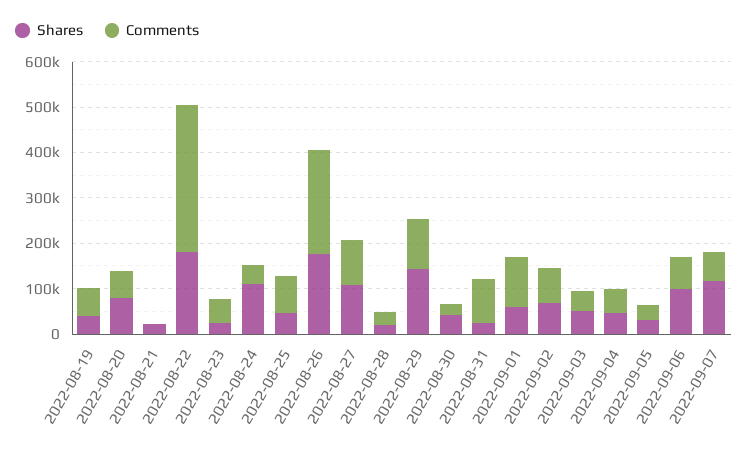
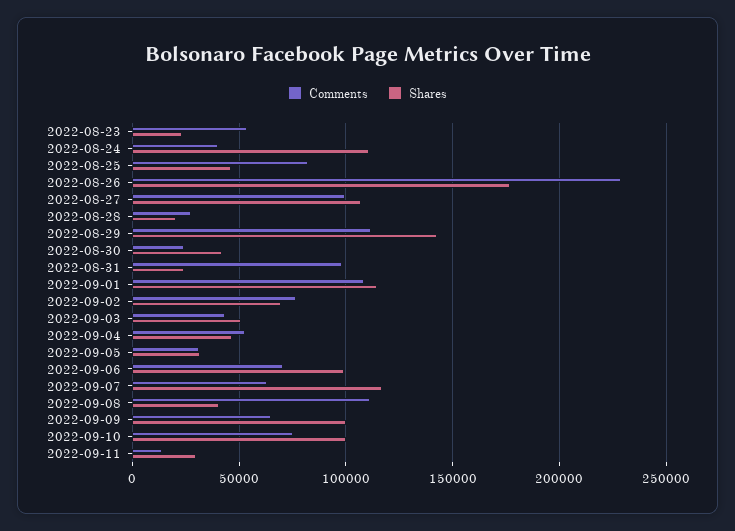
Shares, 2022-08-19: 40000 -> none
Comments, 2022-08-19: 60000 -> none
Shares, 2022-08-20: 80000 -> none
Comments, 2022-08-20: 60000 -> none
Shares, 2022-08-21: 20000 -> none
Comments, 2022-08-21: 0 -> none
Shares, 2022-08-22: 180000 -> none
Comments, 2022-08-22: 320000 -> none
Shares, 2022-09-01: 60000 -> 115000
Comments, 2022-09-08: none -> 110000
Shares, 2022-09-08: none -> 40000
Comments, 2022-09-09: none -> 65000
Shares, 2022-09-09: none -> 100000
Comments, 2022-09-10: none -> 75000
Shares, 2022-09-10: none -> 100000
Comments, 2022-09-11: none -> 15000
Shares, 2022-09-11: none -> 30000

